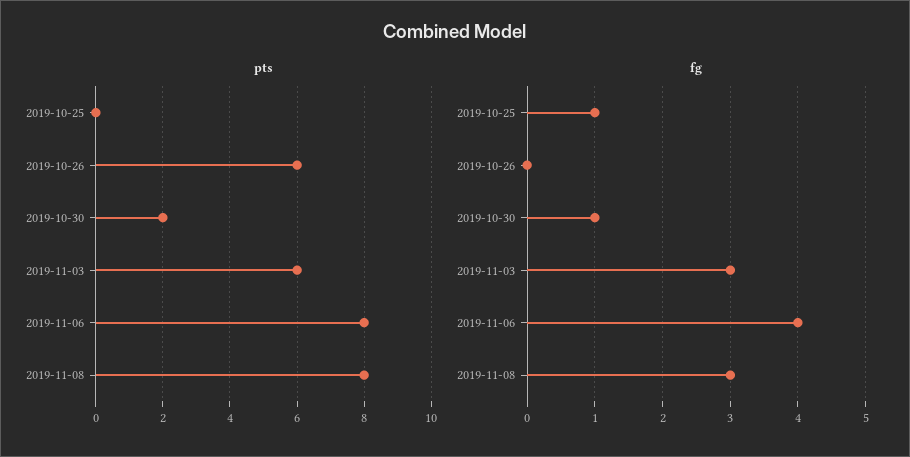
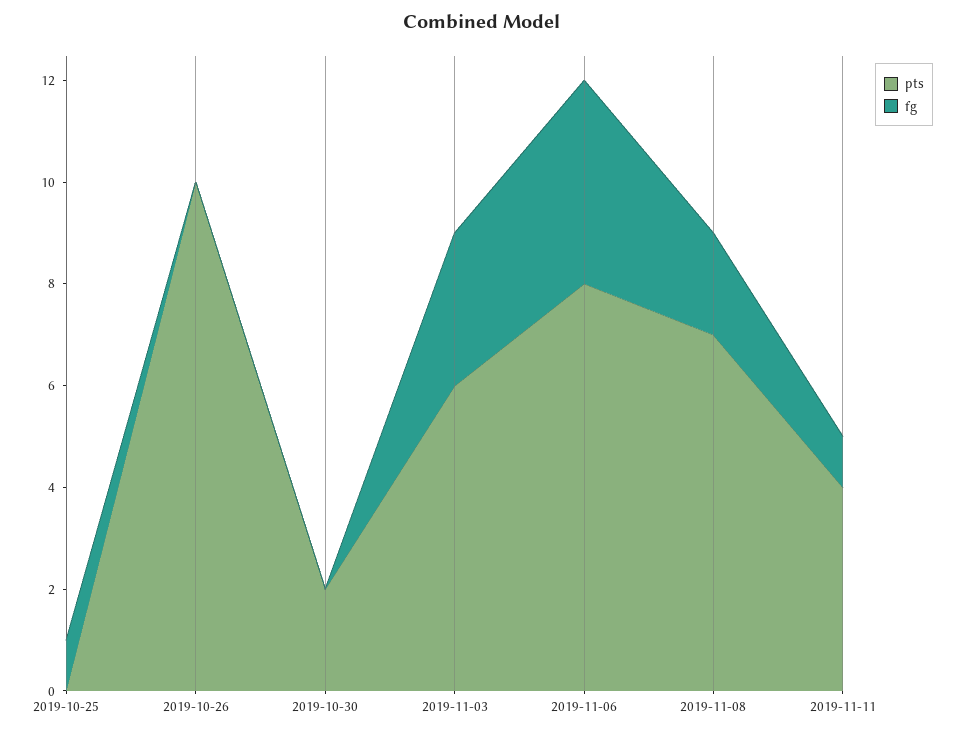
pts, 2019-10-26: 6 -> 10
pts, 2019-11-08: 8 -> 7
fg, 2019-10-30: 1 -> 0
fg, 2019-11-08: 3 -> 2
pts, 2019-11-11: none -> 4
fg, 2019-11-11: none -> 1

